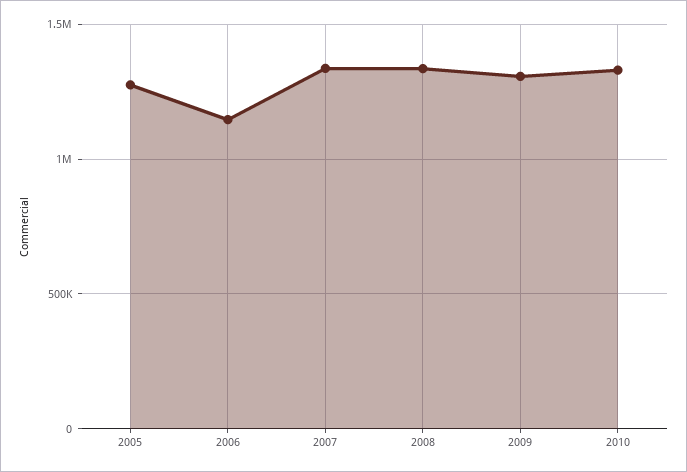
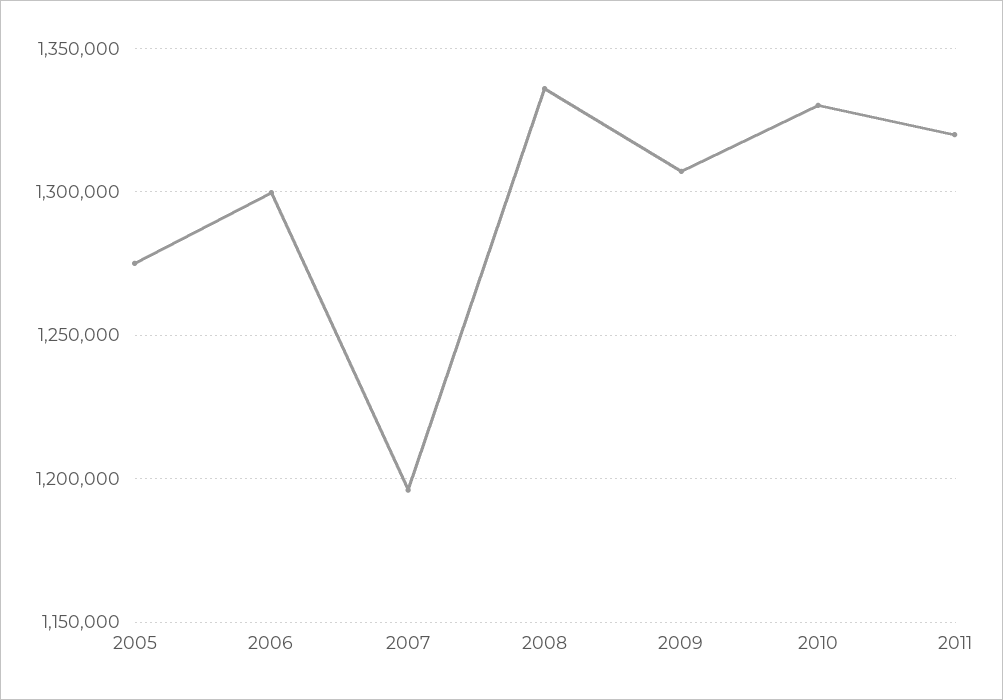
2006: 1150000 -> 1300000
2007: 1350000 -> 1195000
2011: none -> 1320000

